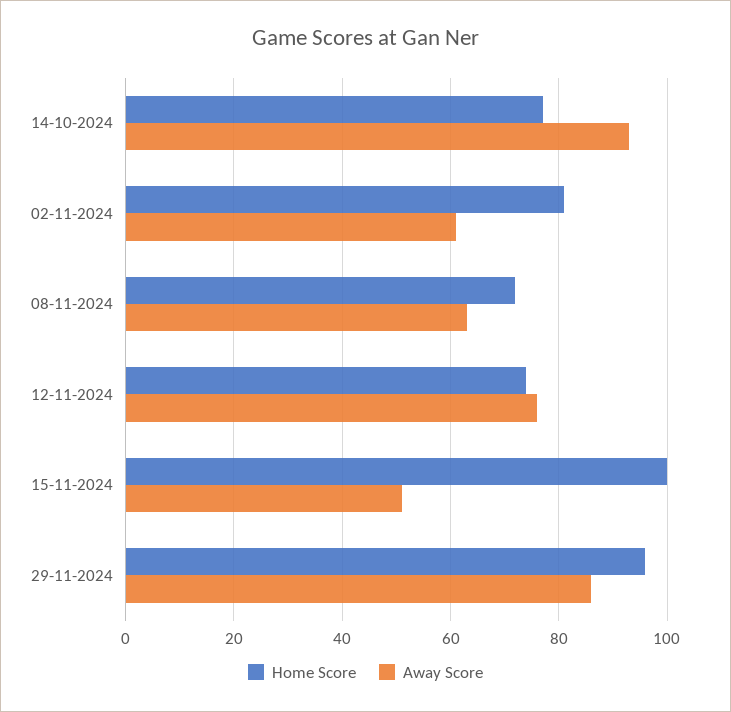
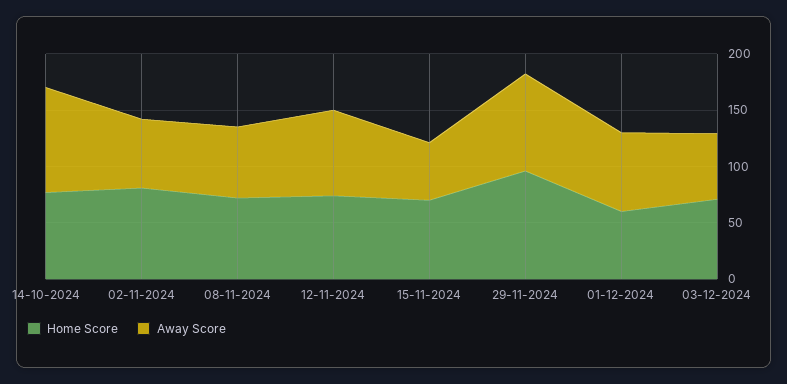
Home Score, 15-11-2024: 100 -> 70
Home Score, 01-12-2024: none -> 60
Away Score, 01-12-2024: none -> 70
Home Score, 03-12-2024: none -> 70
Away Score, 03-12-2024: none -> 60

